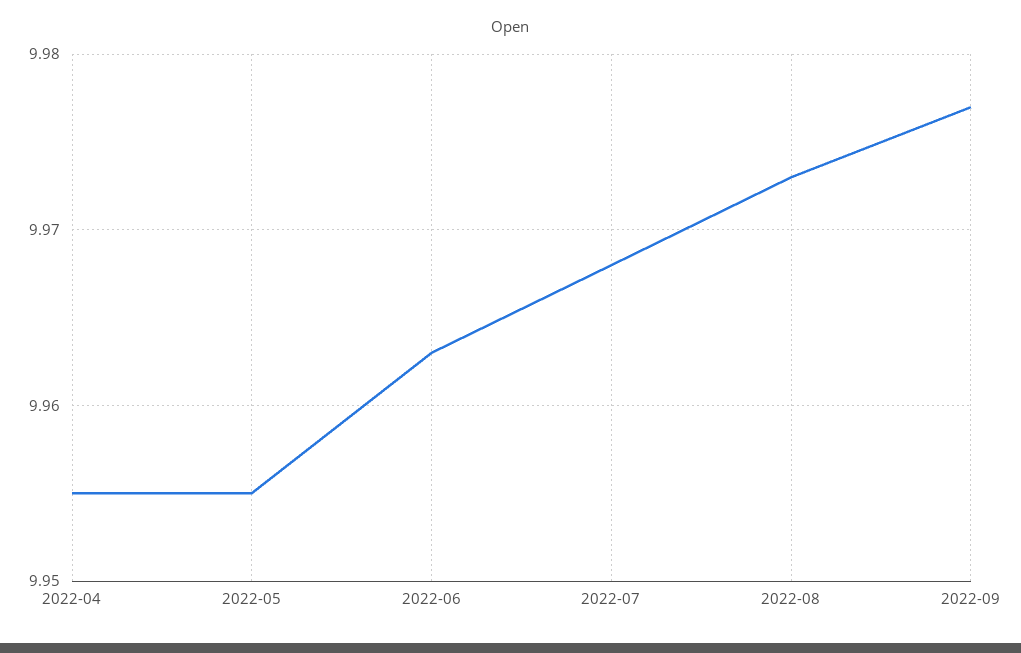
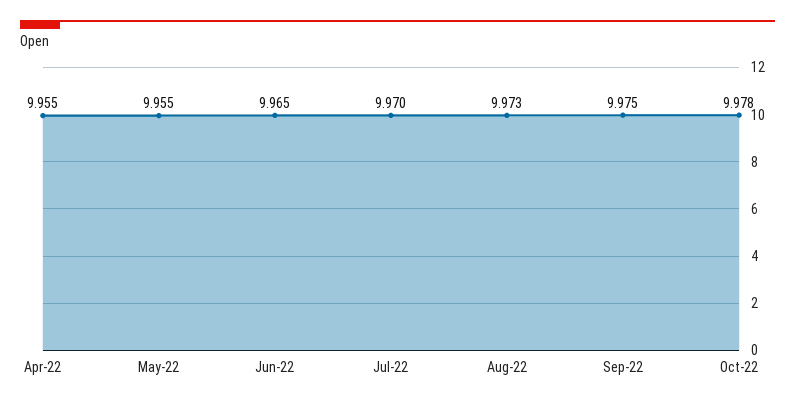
2022-06: 9.963 -> 9.965
2022-07: 9.968 -> 9.97
2022-09: 9.977 -> 9.975
Oct-22: none -> 9.978

